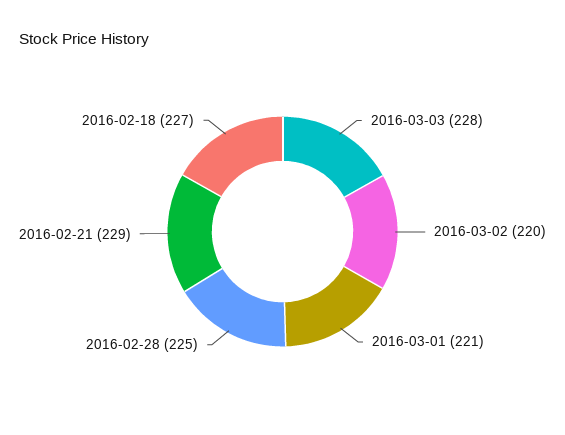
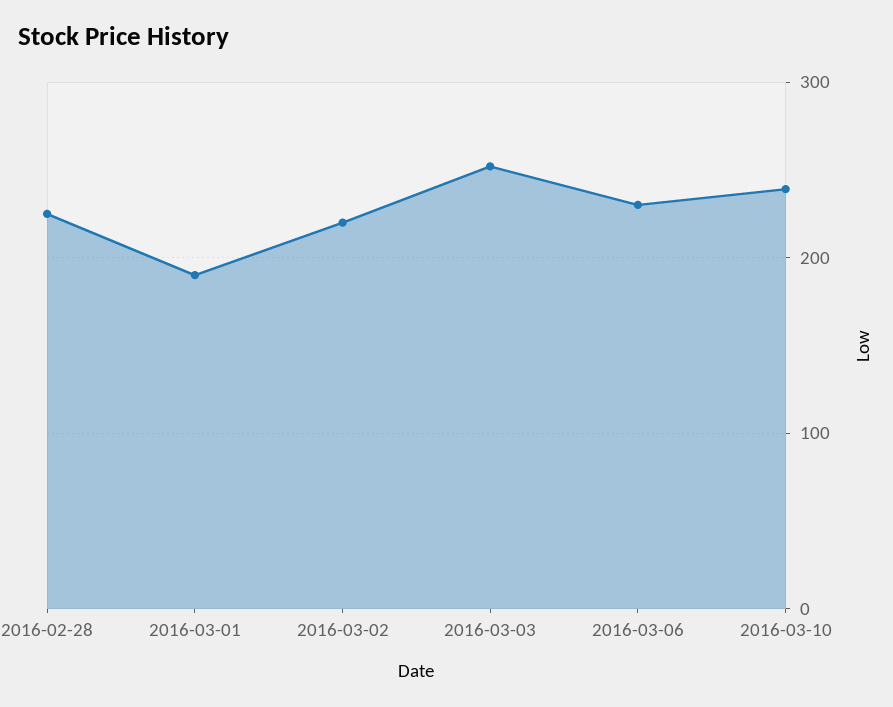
2016-03-03: 228 -> 250
2016-03-01: 221 -> 190
2016-02-21: 229 -> none
2016-02-18: 227 -> none
2016-03-06: none -> 230
2016-03-10: none -> 240

